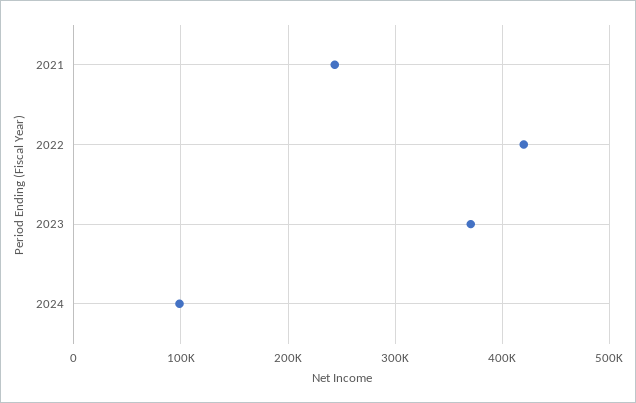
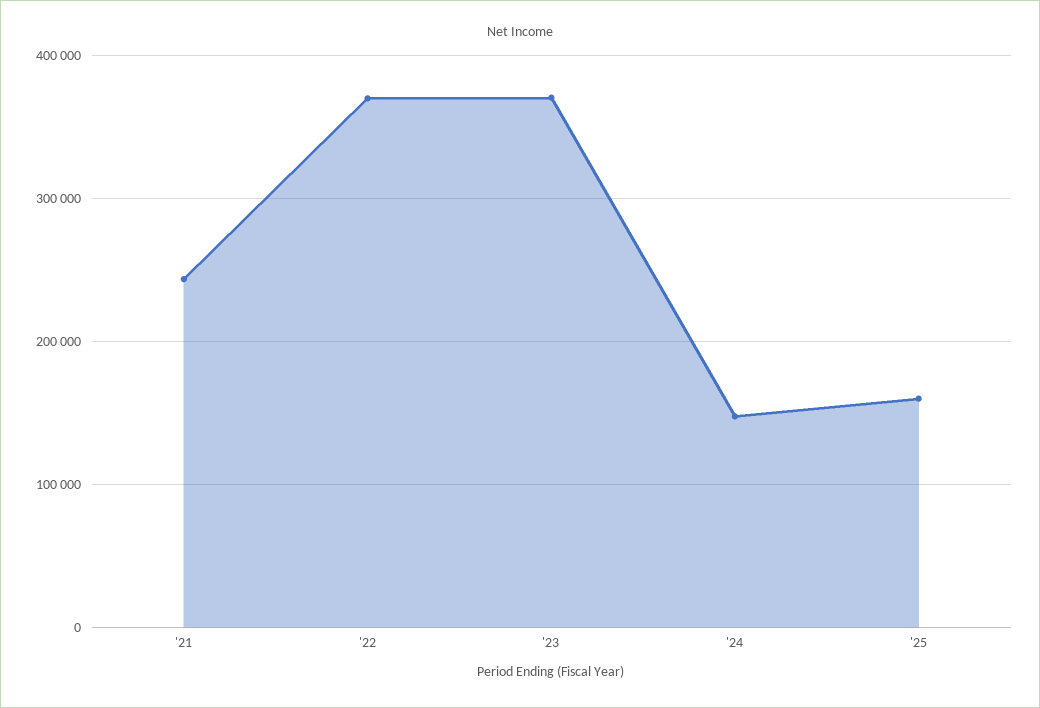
2022: 420000 -> 370000
2024: 100000 -> 150000
'25: none -> 160000

